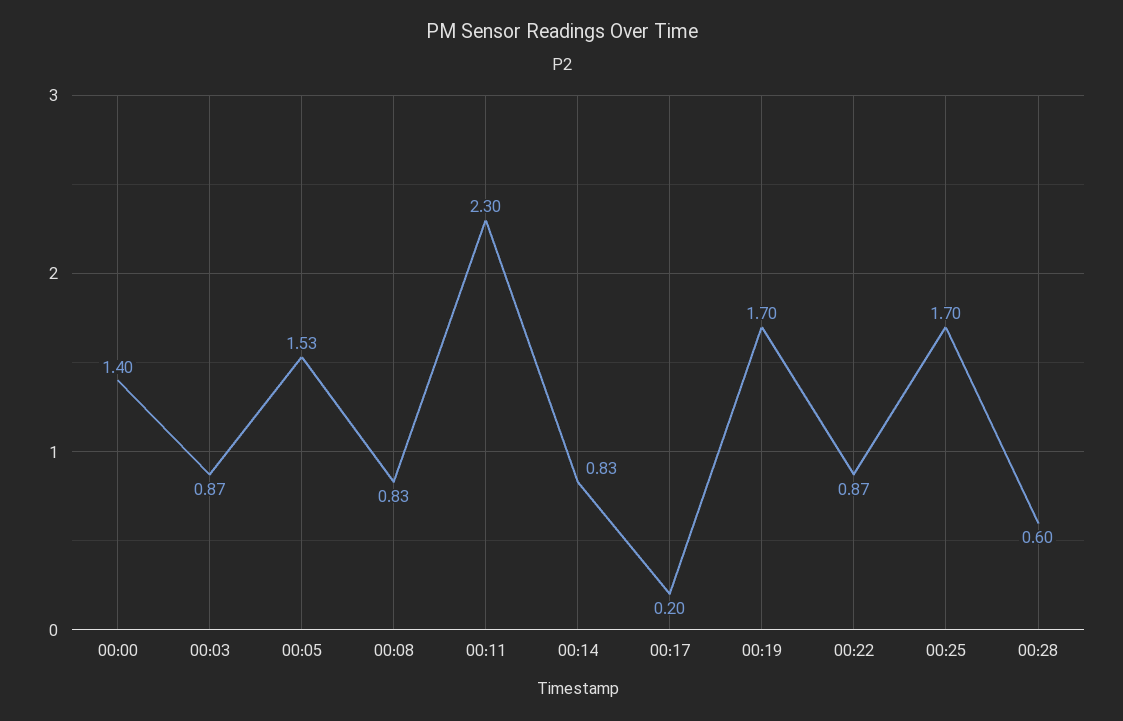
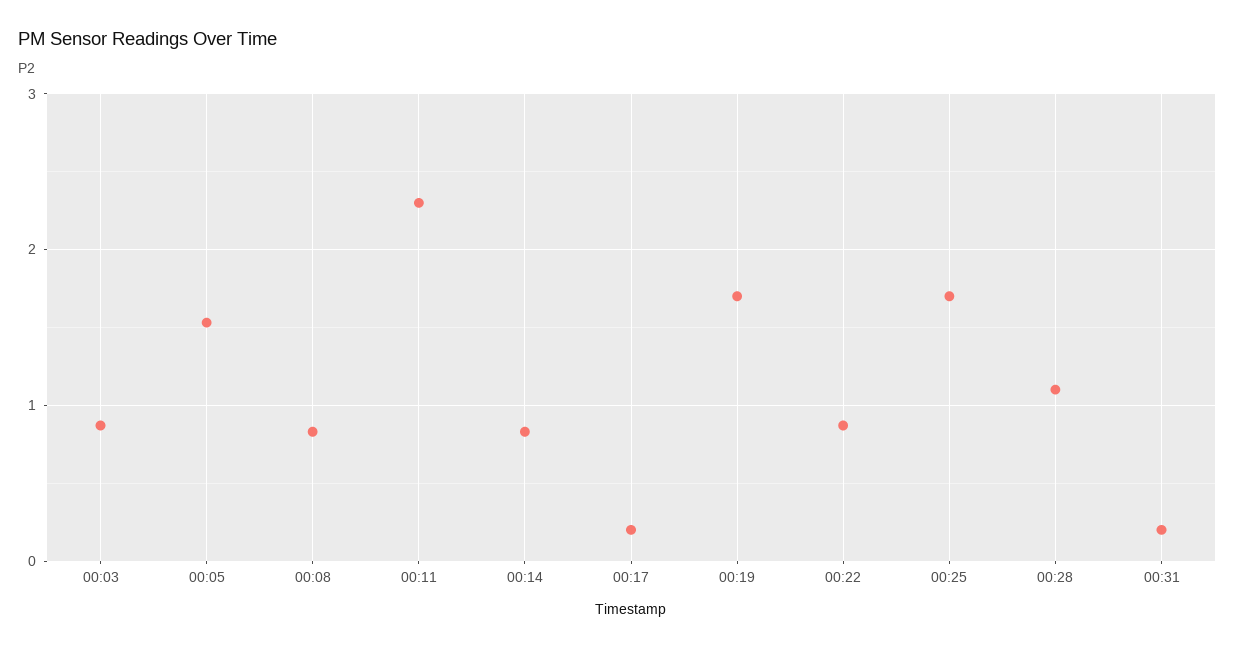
00:00: 1.4 -> none
00:28: 0.6 -> 1.1
00:31: none -> 0.2

